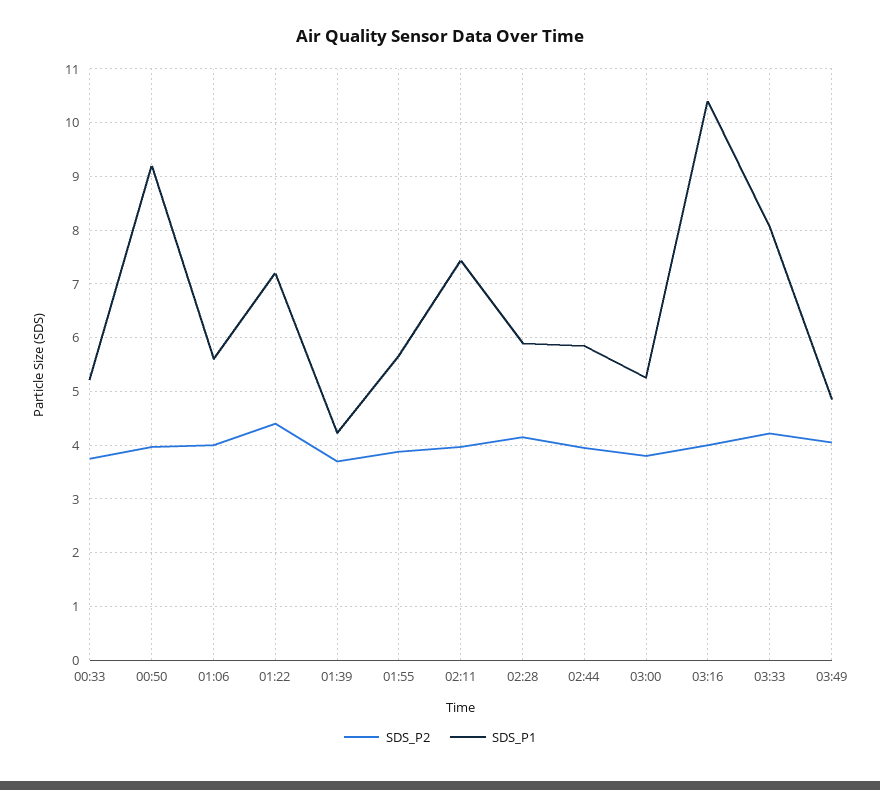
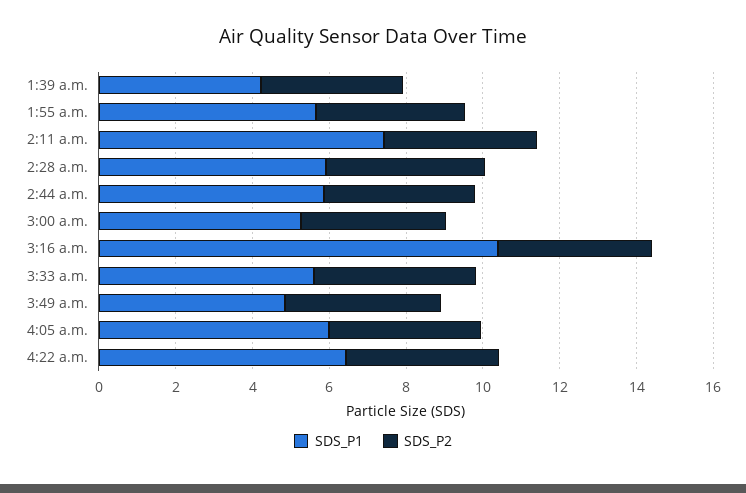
SDS_P2, 00:33: 3.8 -> none
SDS_P1, 00:33: 5.2 -> none
SDS_P2, 00:50: 4 -> none
SDS_P1, 00:50: 9.2 -> none
SDS_P2, 01:06: 4 -> none
SDS_P1, 01:06: 5.6 -> none
SDS_P2, 01:22: 4.4 -> none
SDS_P1, 01:22: 7.2 -> none
SDS_P1, 03:33: 8 -> 5.5
SDS_P1, 4:05 a.m.: none -> 6
SDS_P2, 4:05 a.m.: none -> 4
SDS_P1, 4:22 a.m.: none -> 6.5
SDS_P2, 4:22 a.m.: none -> 4

